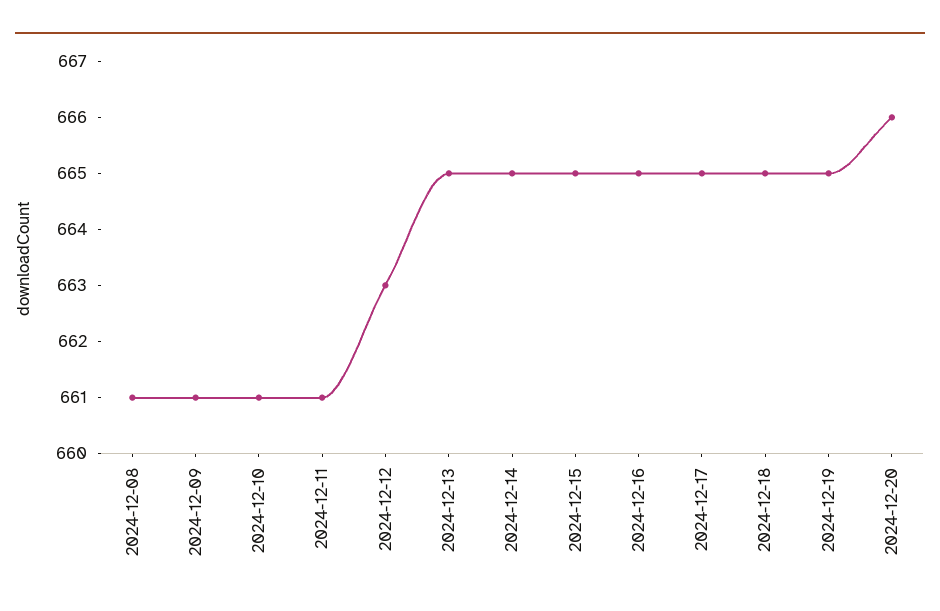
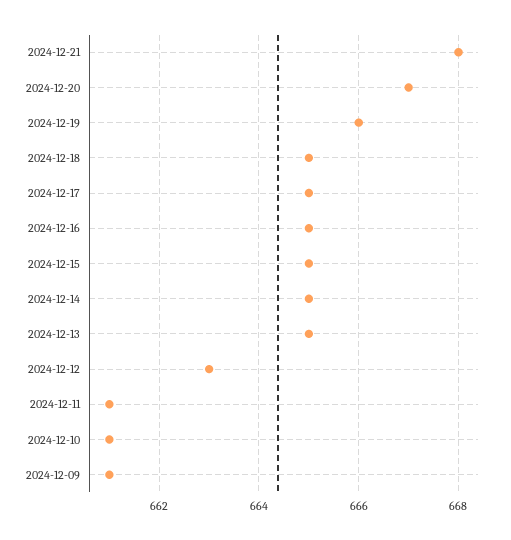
2024-12-08: 661 -> none
2024-12-19: 665 -> 666
2024-12-20: 666 -> 667
2024-12-21: none -> 668

